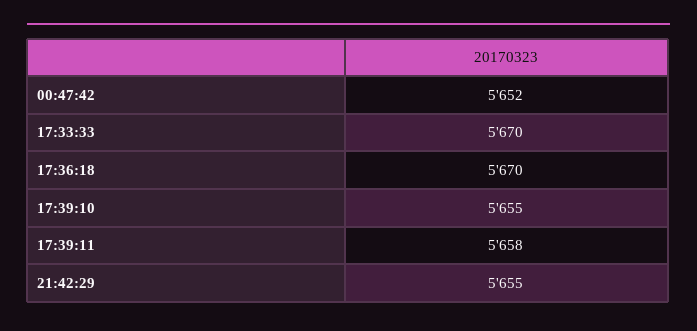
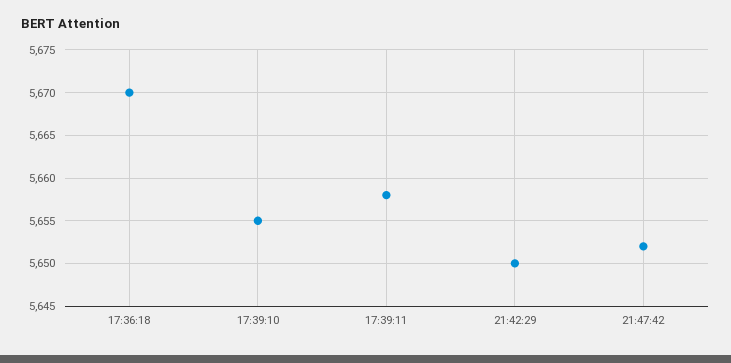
00:47:42: 5652 -> none
17:33:33: 5670 -> none
21:42:29: 5655 -> 5650
21:47:42: none -> 5652

